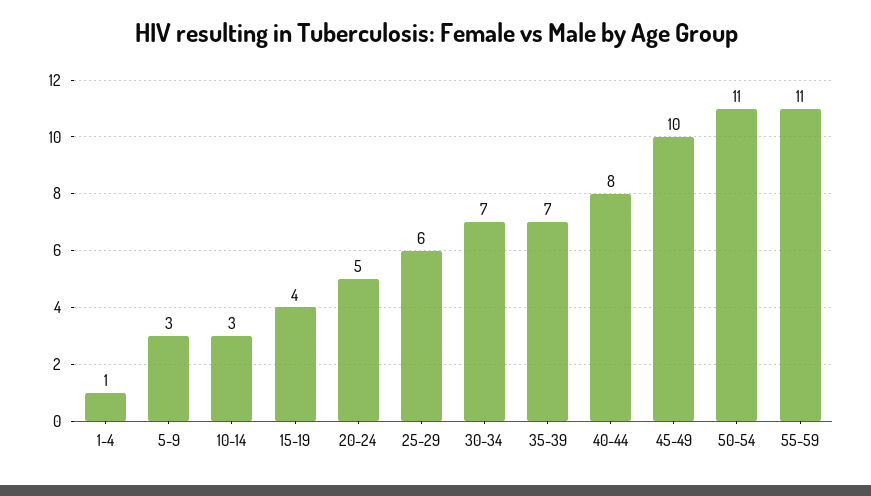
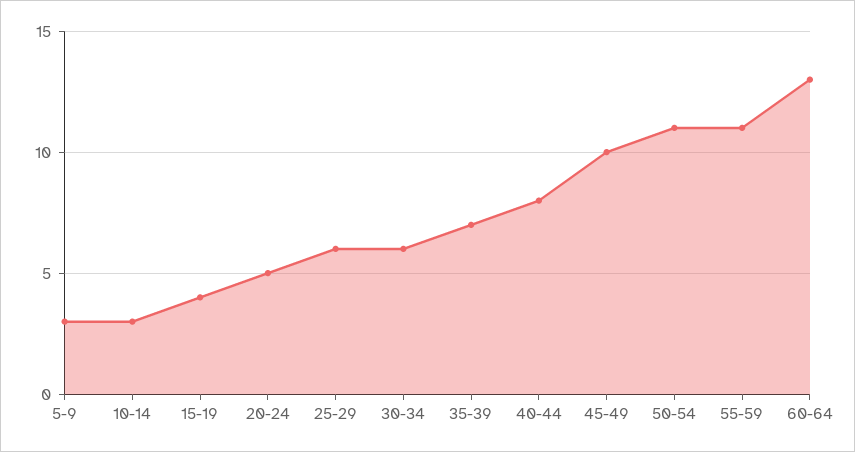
1-4: 1 -> none
30-34: 7 -> 6
60-64: none -> 13

